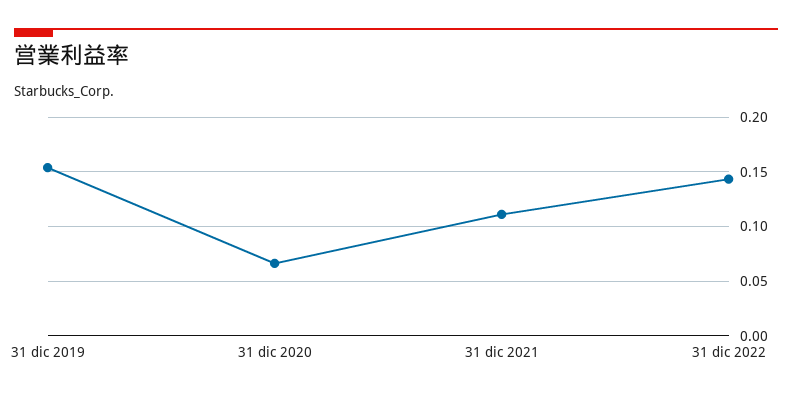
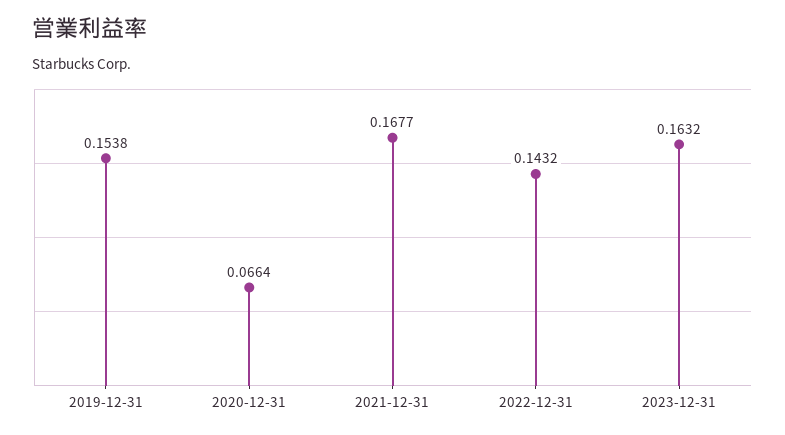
31 dic 2021: 0.11 -> 0.1677
2023-12-31: none -> 0.1632

